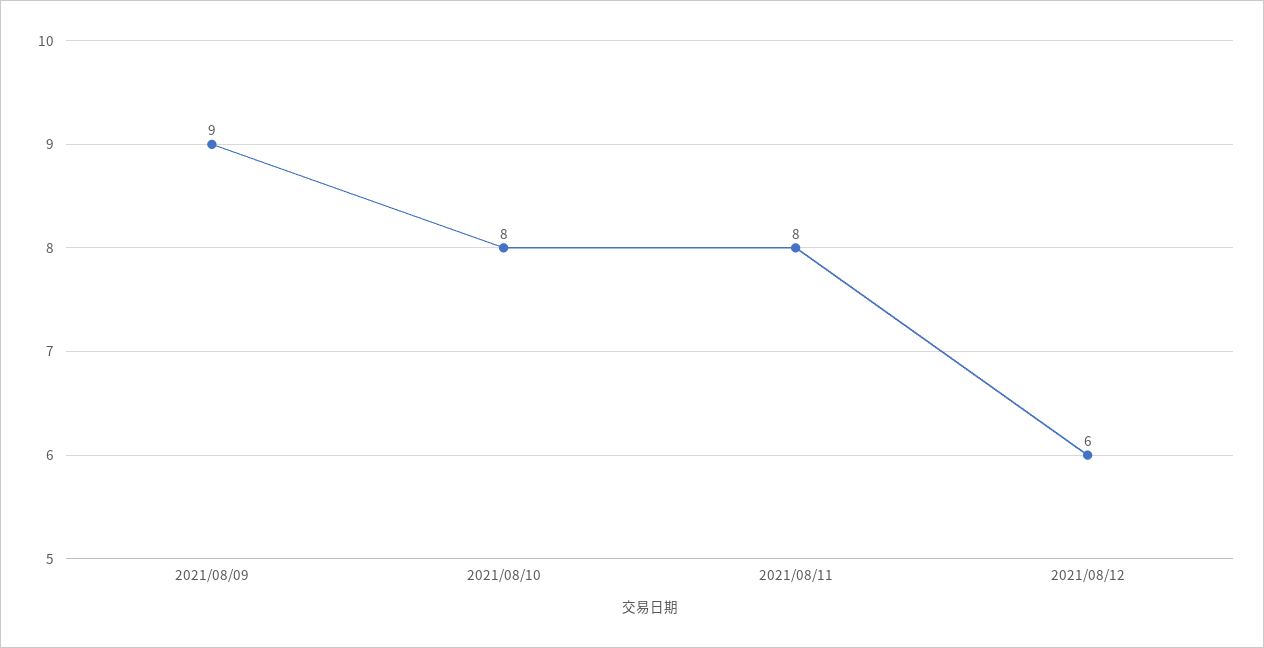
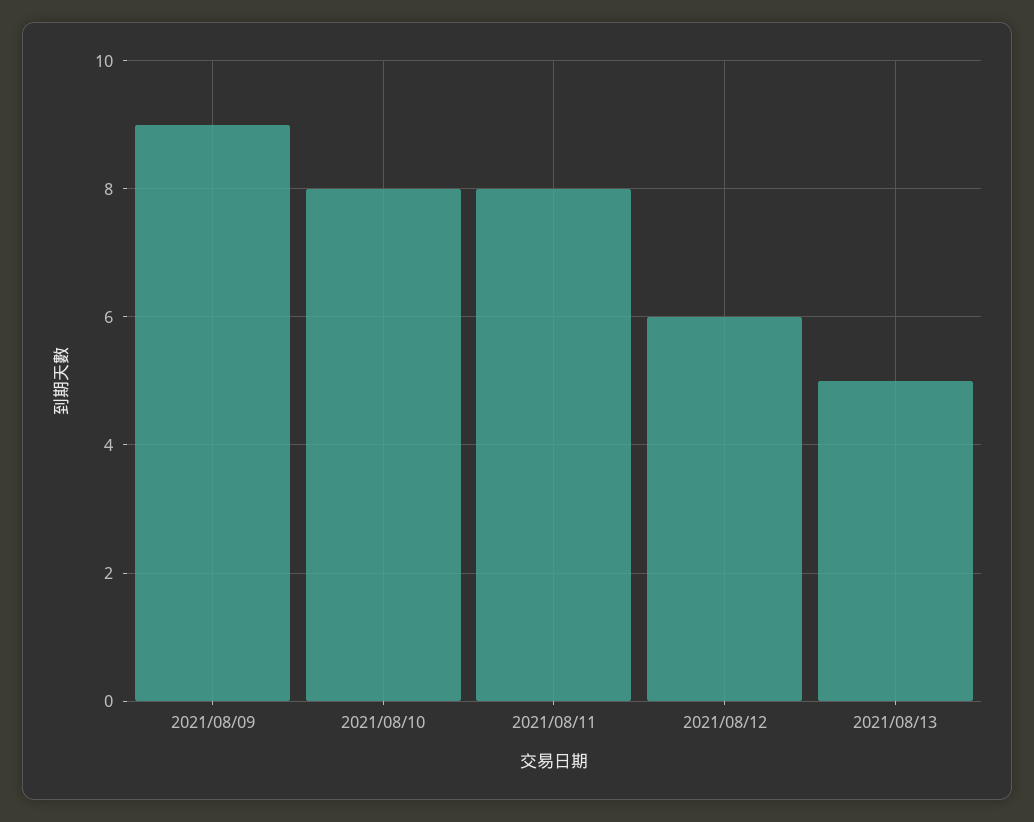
2021/08/13: none -> 5

